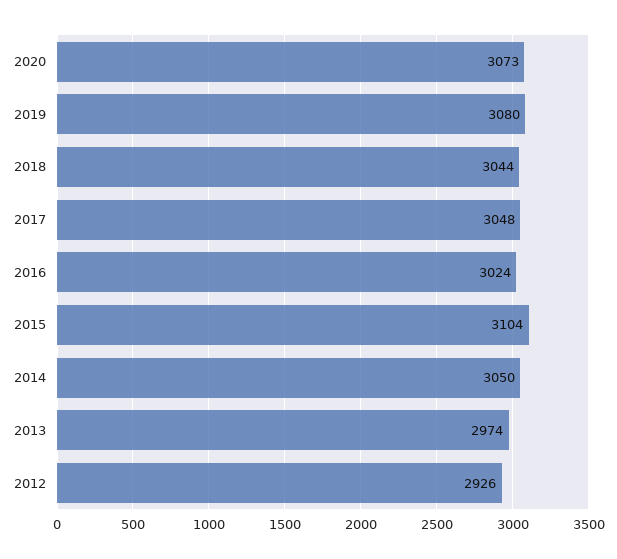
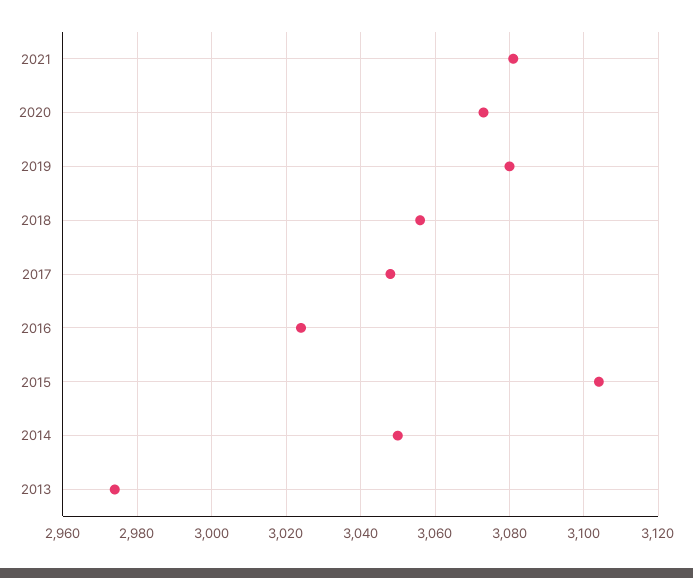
2018: 3044 -> 3055
2012: 2926 -> none
2021: none -> 3080

